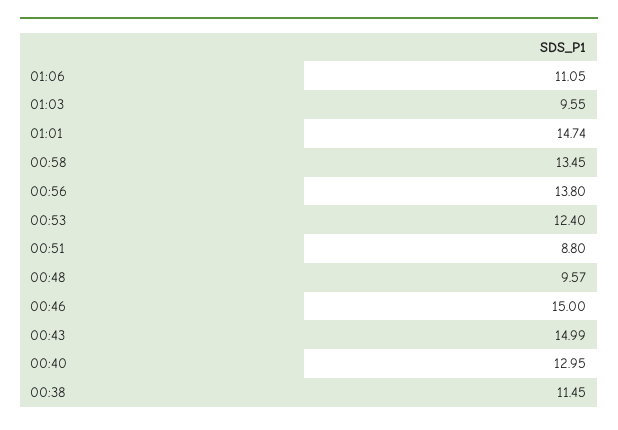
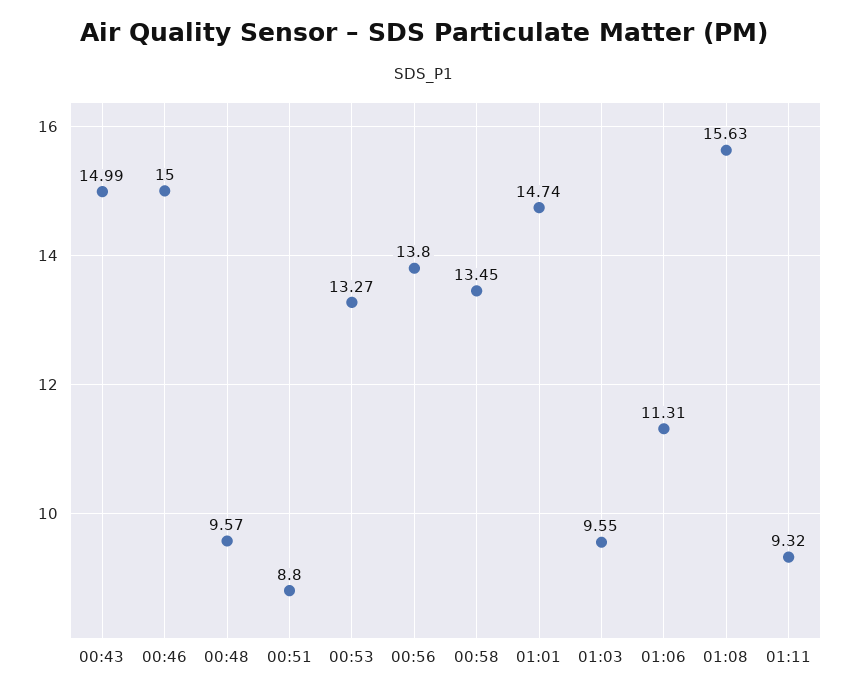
01:06: 11.05 -> 11.31
00:53: 12.4 -> 13.27
00:40: 12.95 -> none
00:38: 11.45 -> none
01:08: none -> 15.63
01:11: none -> 9.32

